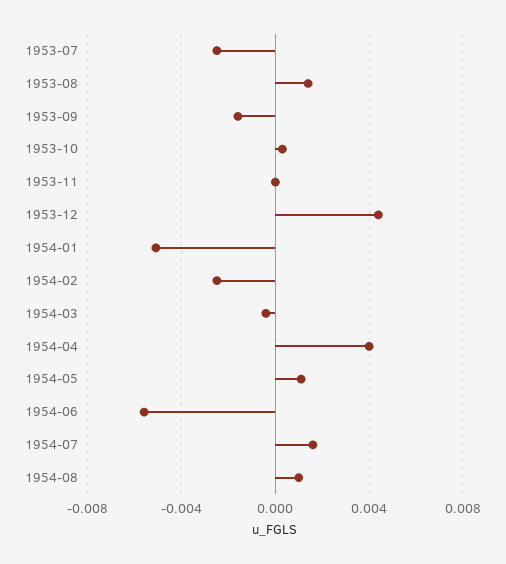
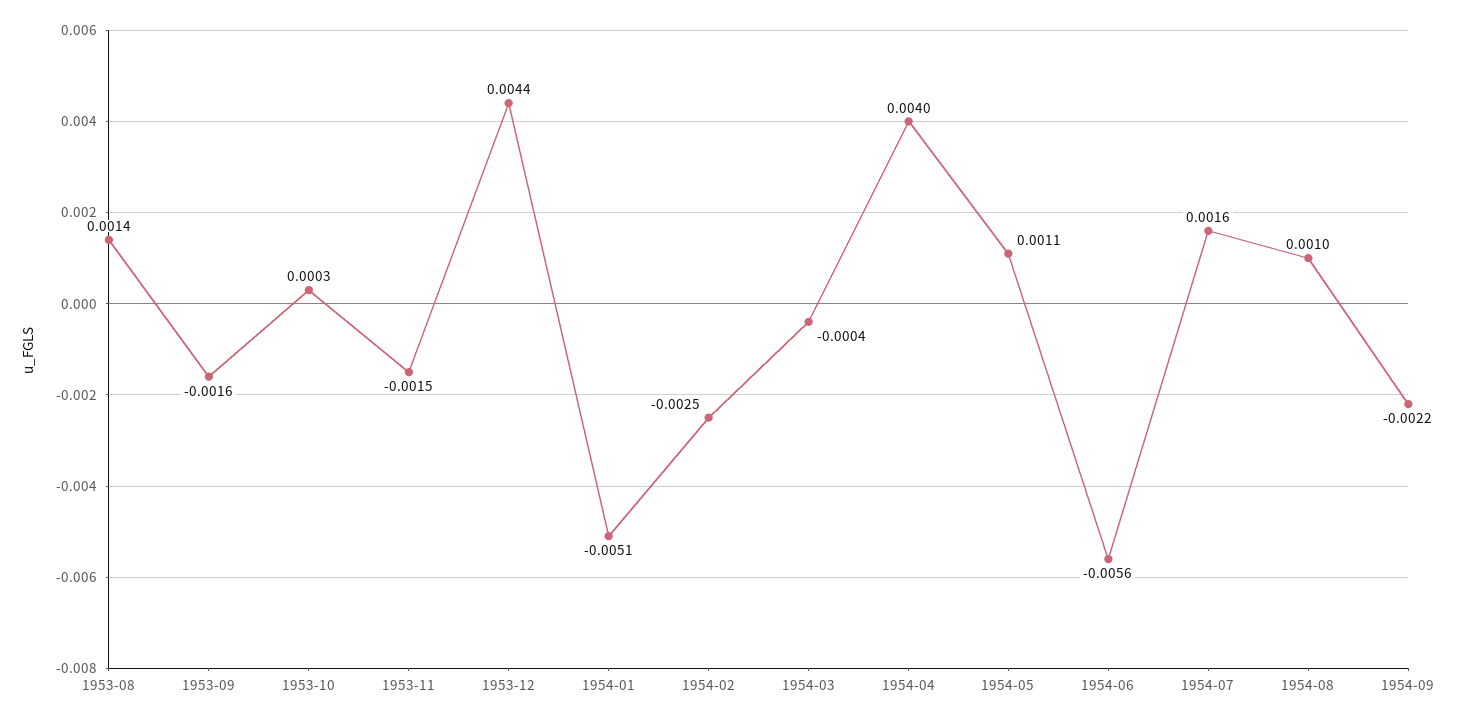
1953-07: -0.0025 -> none
1953-11: 0 -> -0.0015
1954-09: none -> -0.0022

